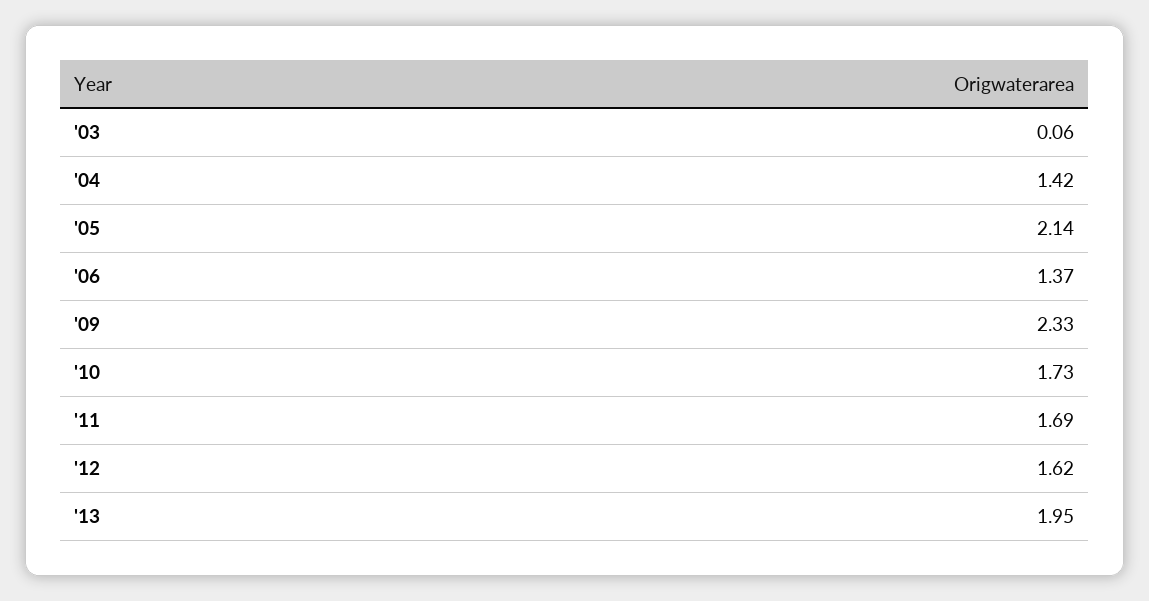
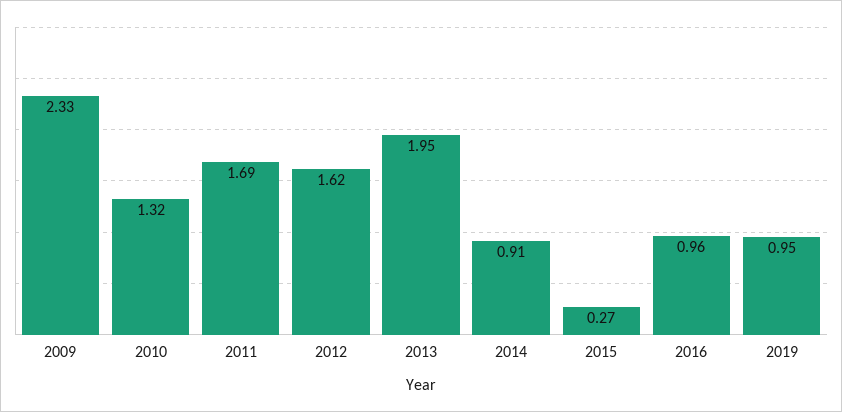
'03: 0.06 -> none
'04: 1.42 -> none
'05: 2.14 -> none
'06: 1.37 -> none
'10: 1.73 -> 1.32
2014: none -> 0.91
2015: none -> 0.27
2016: none -> 0.96
2019: none -> 0.95

